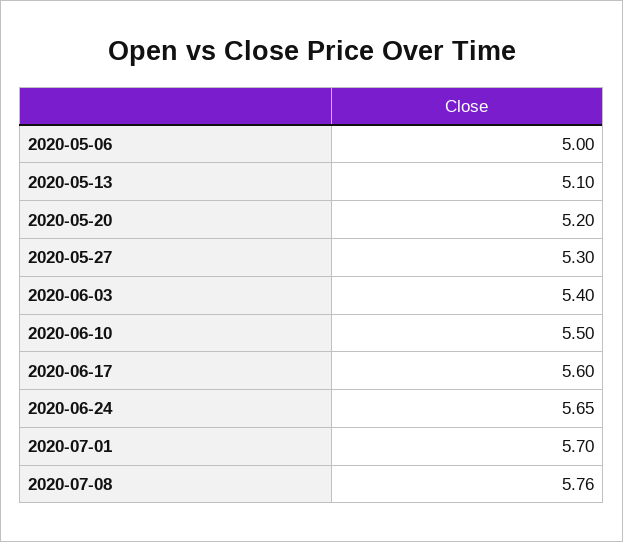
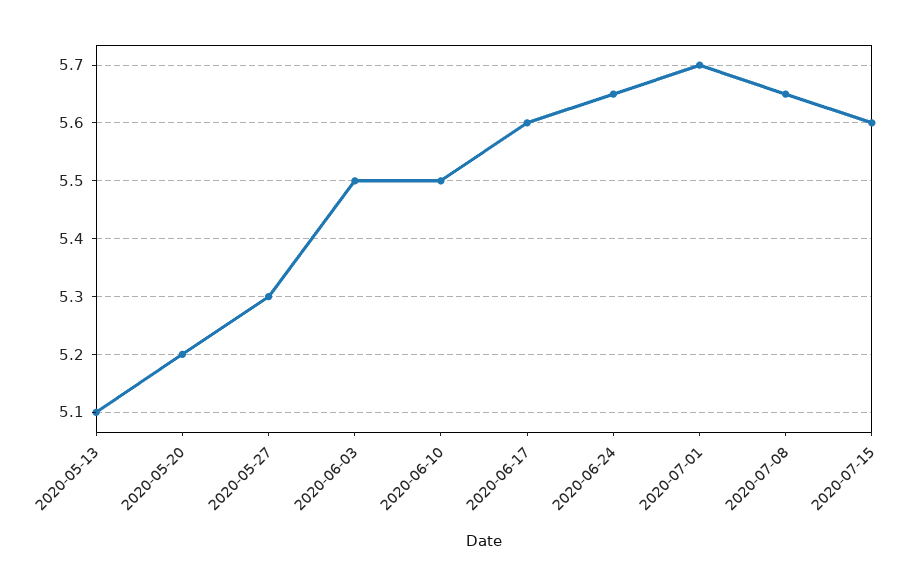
2020-05-06: 5 -> none
2020-06-03: 5.4 -> 5.5
2020-07-08: 5.76 -> 5.65
2020-07-15: none -> 5.6

